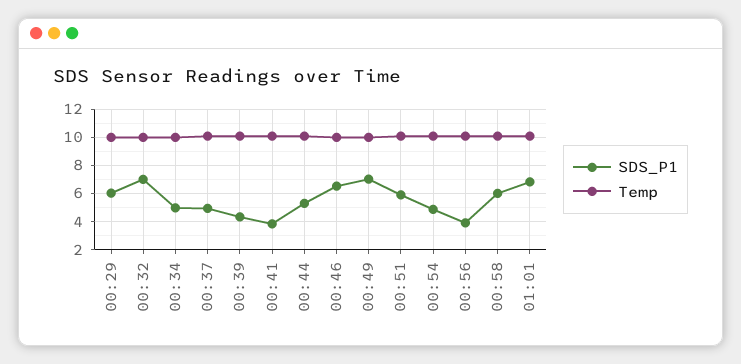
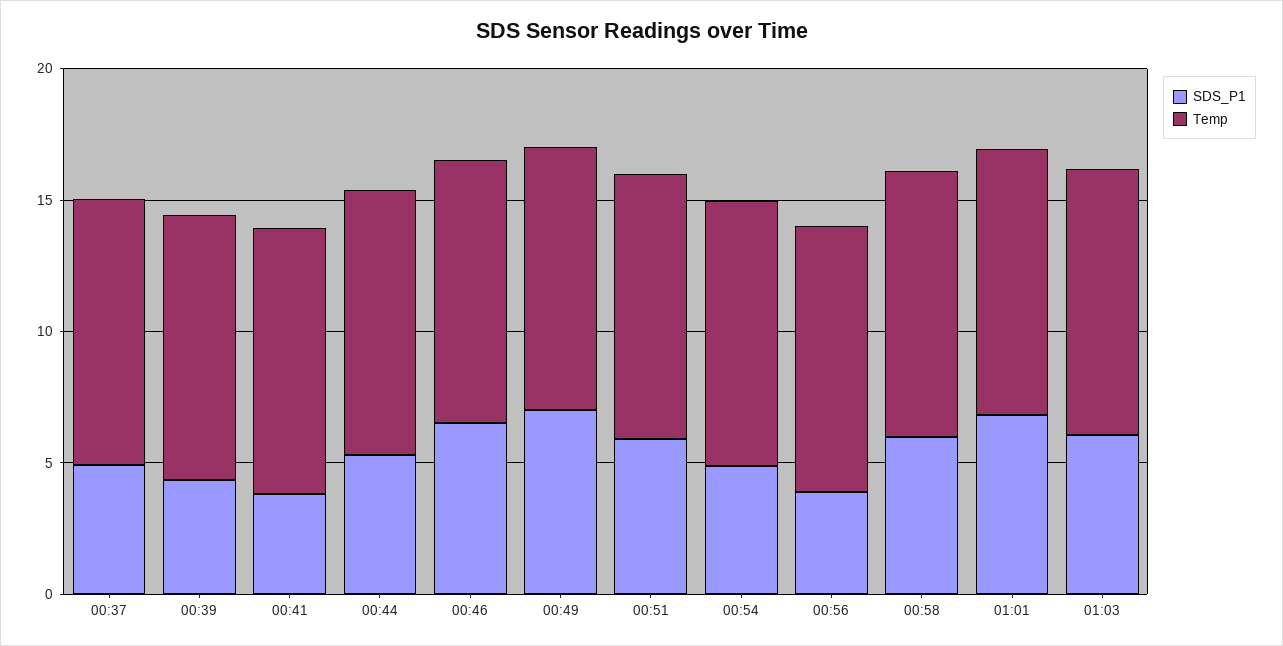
SDS_P1, 00:29: 6 -> none
Temp, 00:29: 10 -> none
SDS_P1, 00:32: 7 -> none
Temp, 00:32: 10 -> none
SDS_P1, 00:34: 5 -> none
Temp, 00:34: 10 -> none
SDS_P1, 01:03: none -> 6
Temp, 01:03: none -> 10

